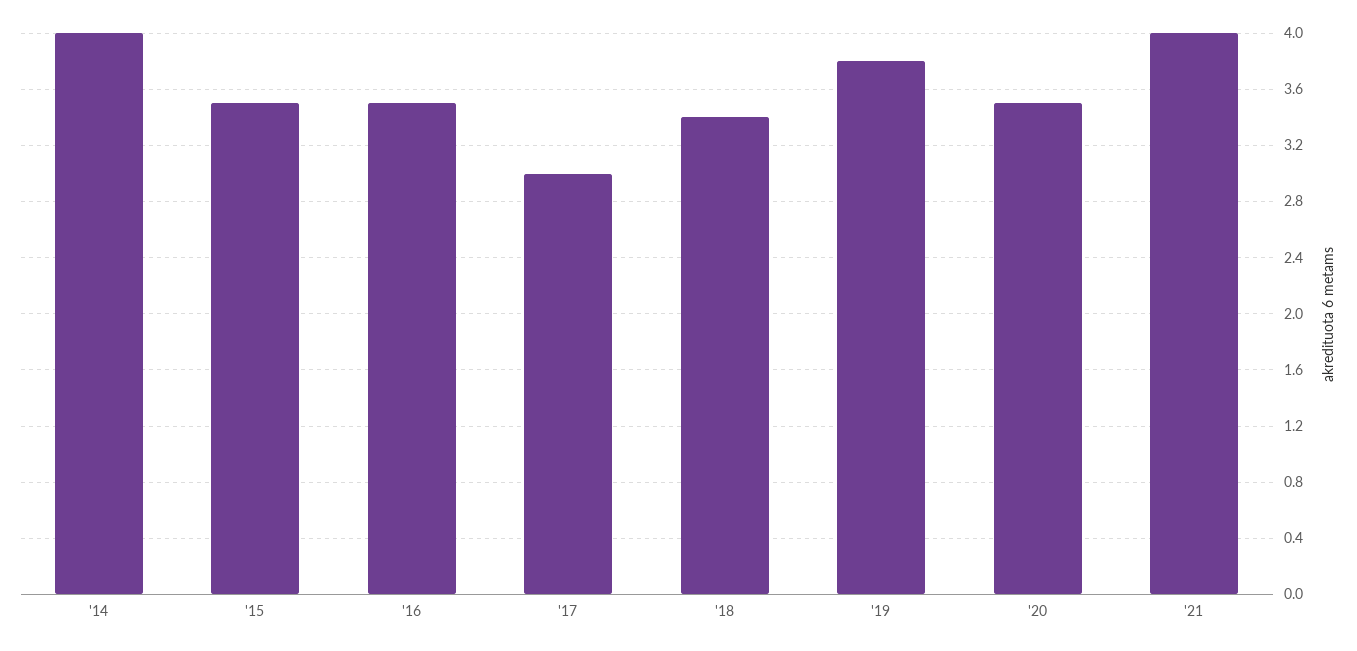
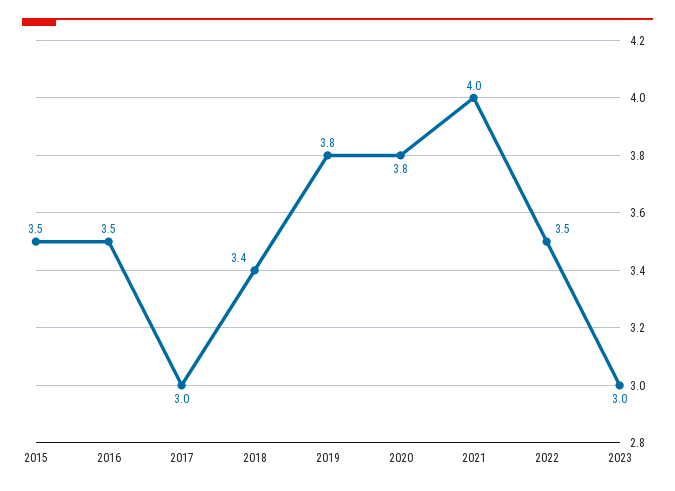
'14: 4 -> none
'20: 3.5 -> 3.8
2022: none -> 3.5
2023: none -> 3

